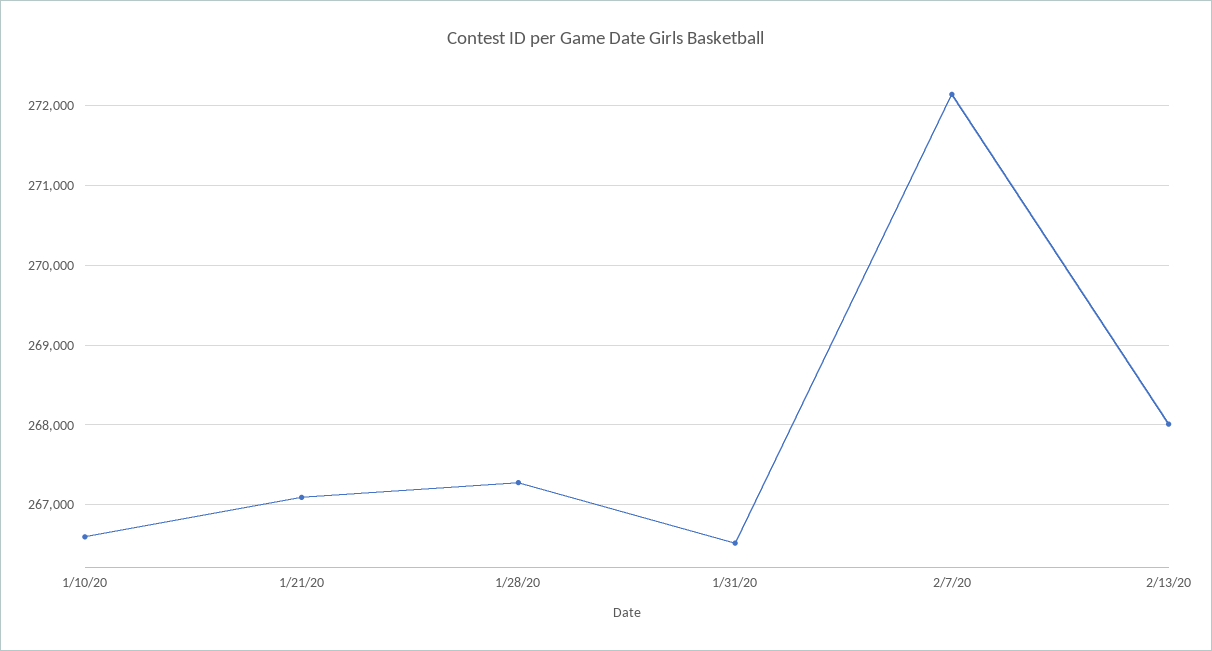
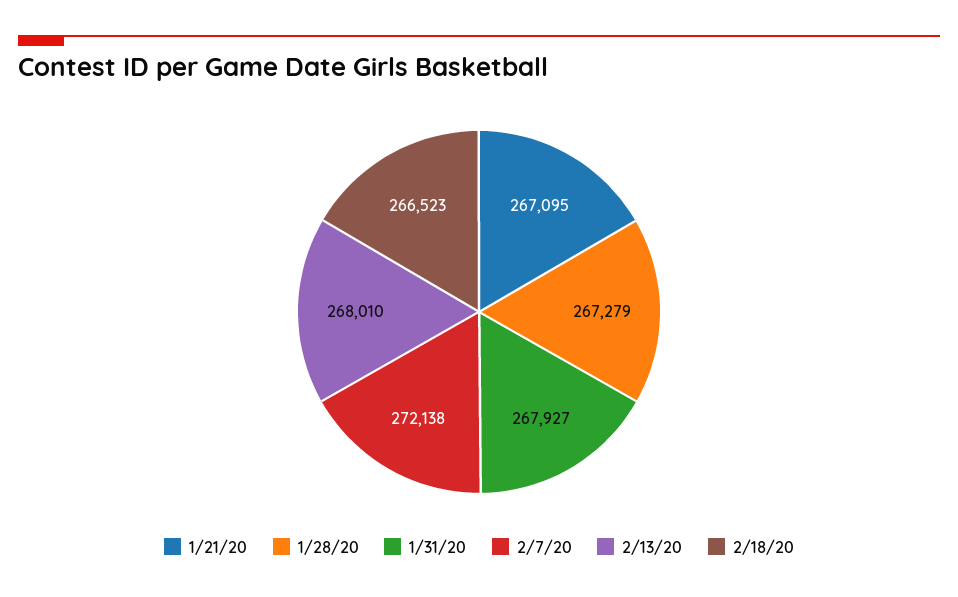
1/10/20: 266600 -> none
1/31/20: 266500 -> 267927
2/18/20: none -> 266523

